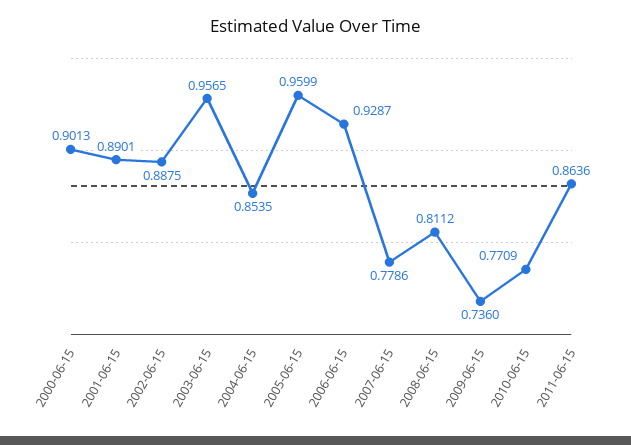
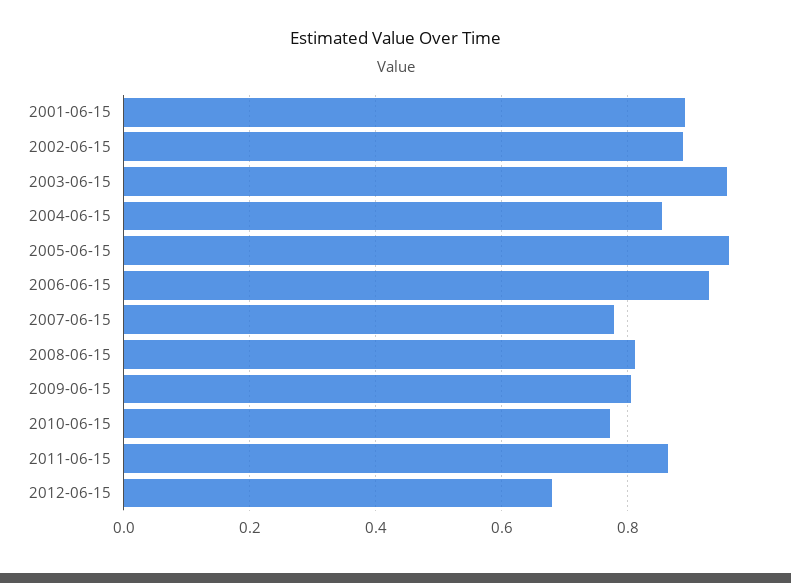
2000-06-15: 0.9013 -> none
2009-06-15: 0.736 -> 0.8
2012-06-15: none -> 0.68

